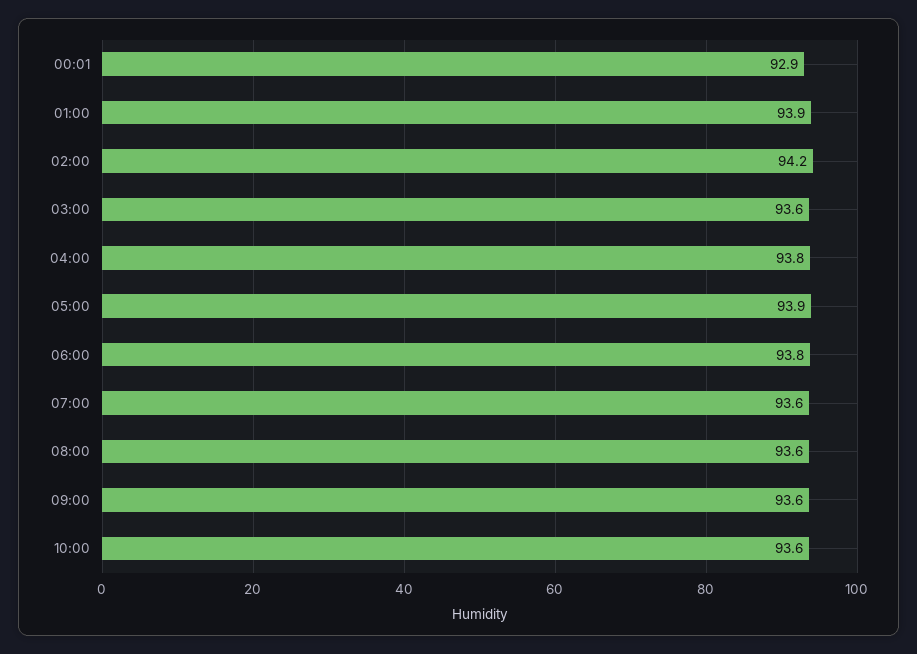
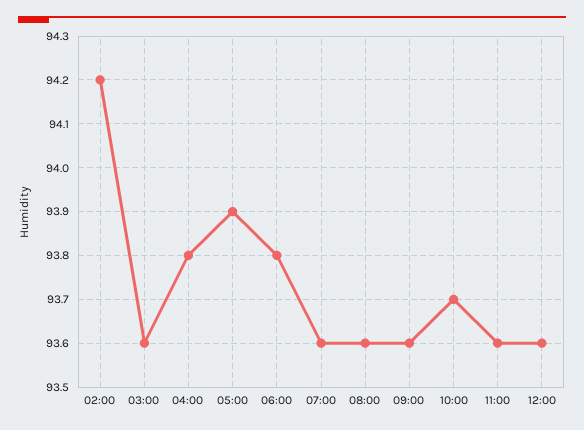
00:01: 92.9 -> none
01:00: 93.9 -> none
10:00: 93.6 -> 93.7
11:00: none -> 93.6
12:00: none -> 93.6

